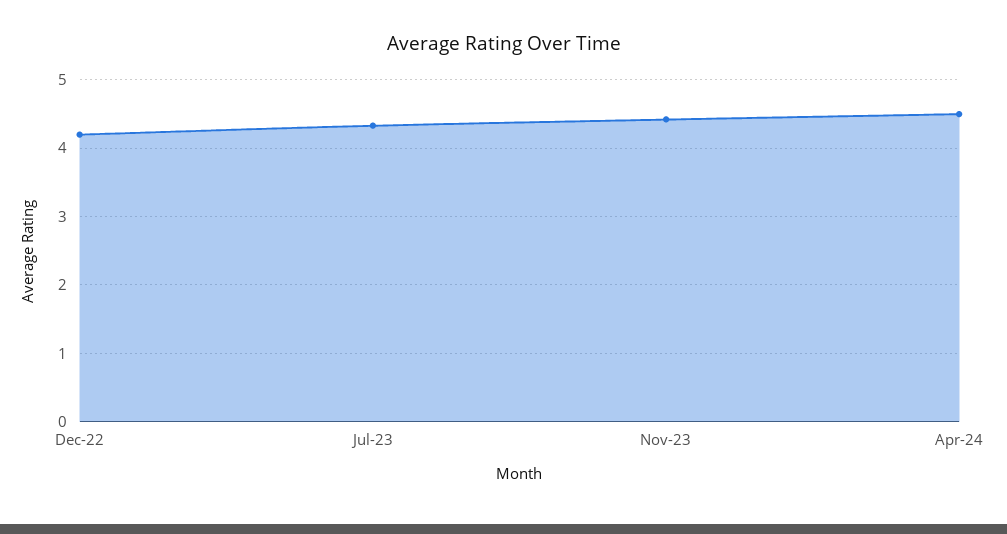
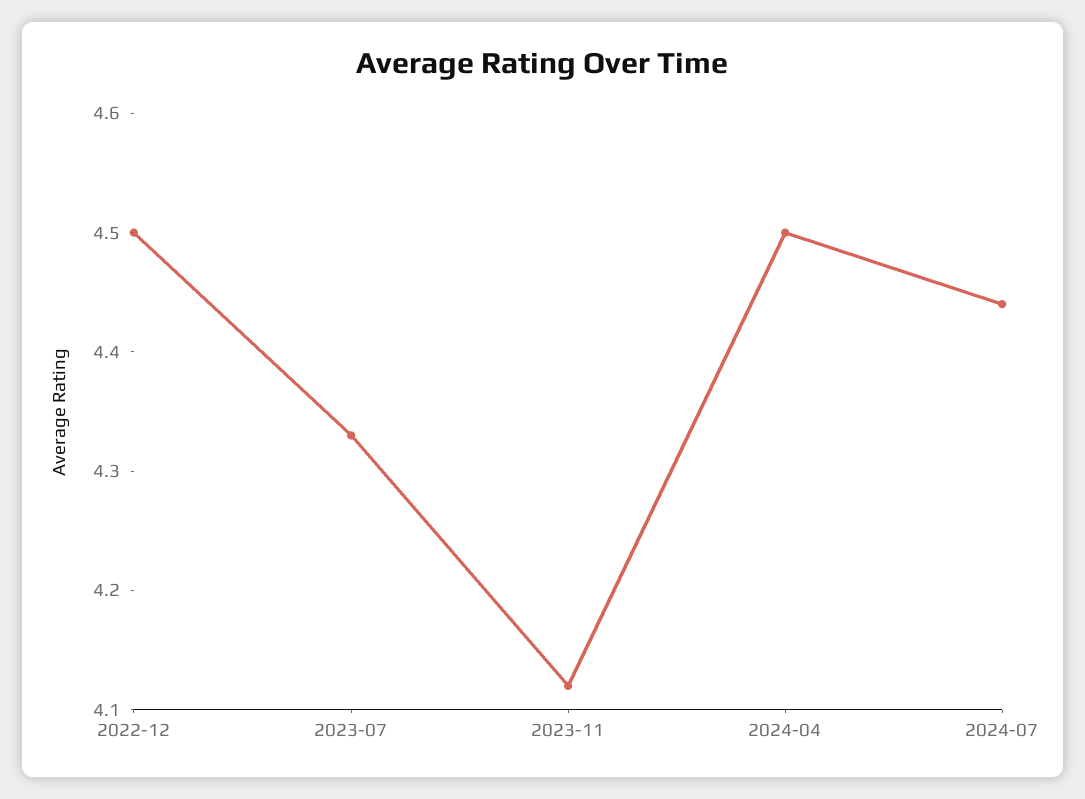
Dec-22: 4.2 -> 4.5
Nov-23: 4.4 -> 4.12
2024-07: none -> 4.44

